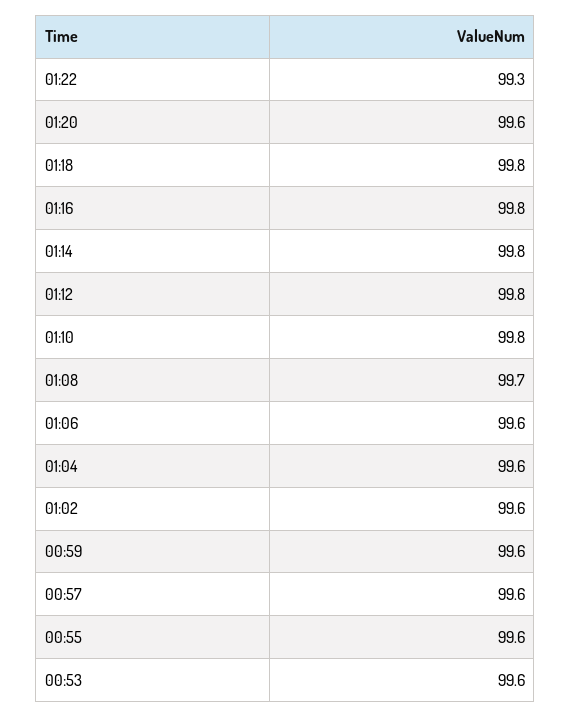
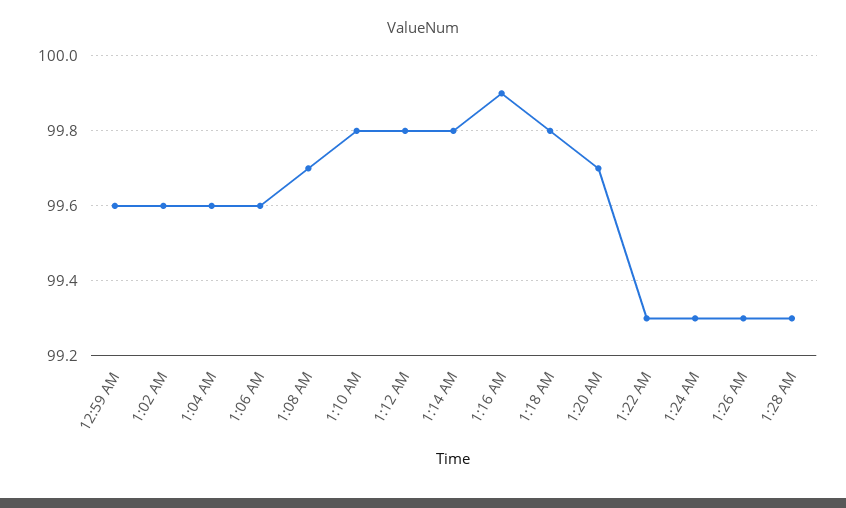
01:20: 99.6 -> 99.7
01:16: 99.8 -> 99.9
00:57: 99.6 -> none
00:55: 99.6 -> none
00:53: 99.6 -> none
1:24 AM: none -> 99.3
1:26 AM: none -> 99.3
1:28 AM: none -> 99.3

